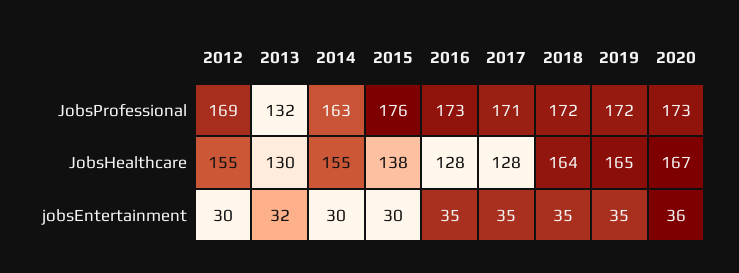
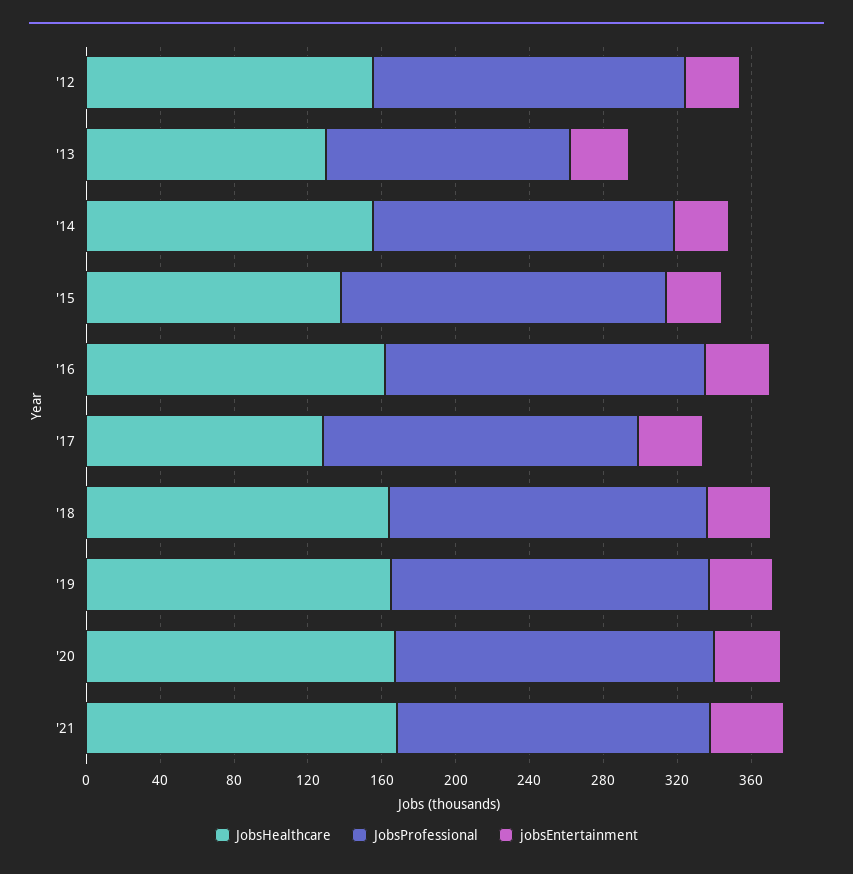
JobsHealthcare, 2016: 128 -> 160
JobsHealthcare, '21: none -> 170
JobsProfessional, '21: none -> 170
jobsEntertainment, '21: none -> 40

